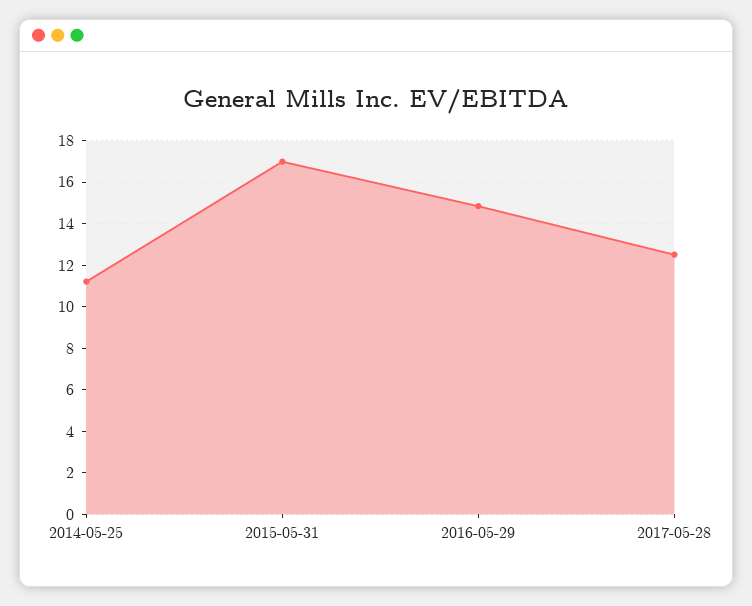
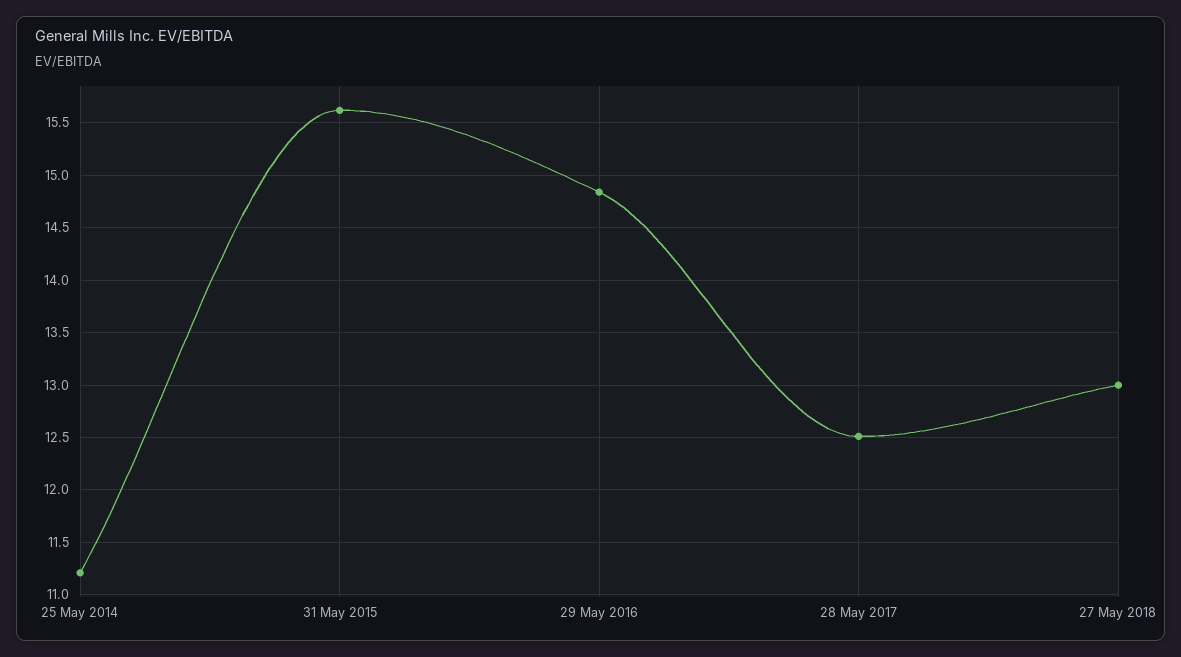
2015-05-31: 17 -> 15.6
27 May 2018: none -> 13

